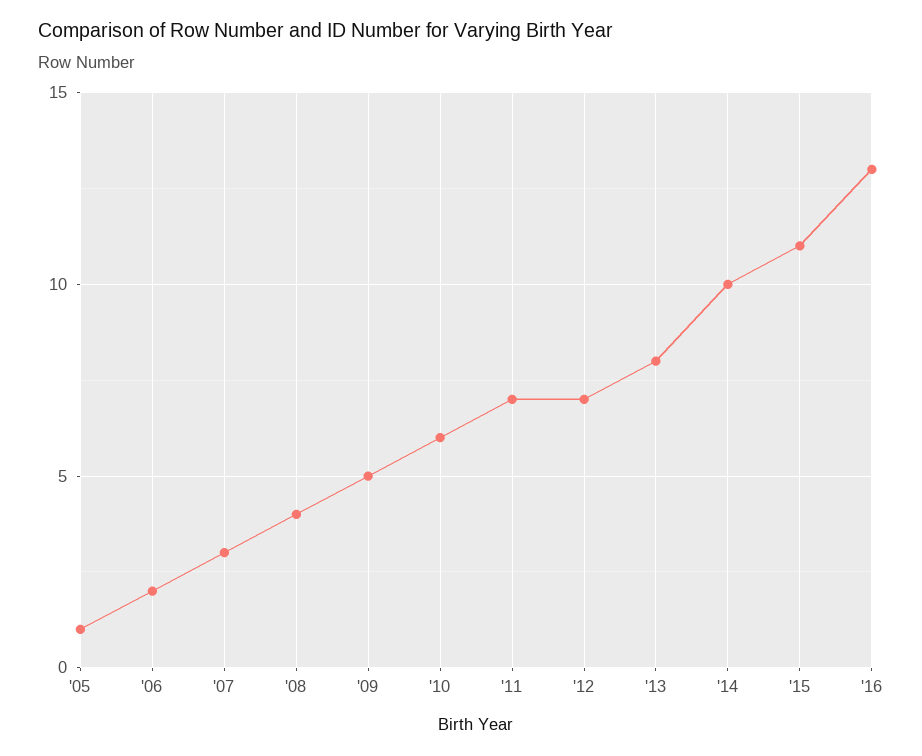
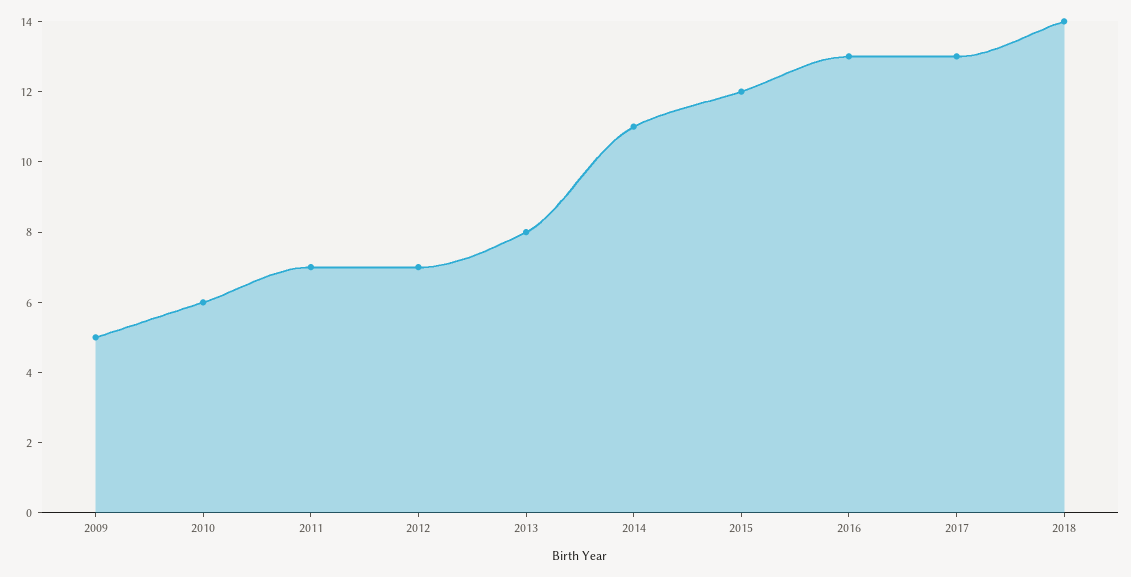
'05: 1 -> none
'06: 2 -> none
'07: 3 -> none
'08: 4 -> none
'14: 10 -> 11
'15: 11 -> 12
2017: none -> 13
2018: none -> 14

